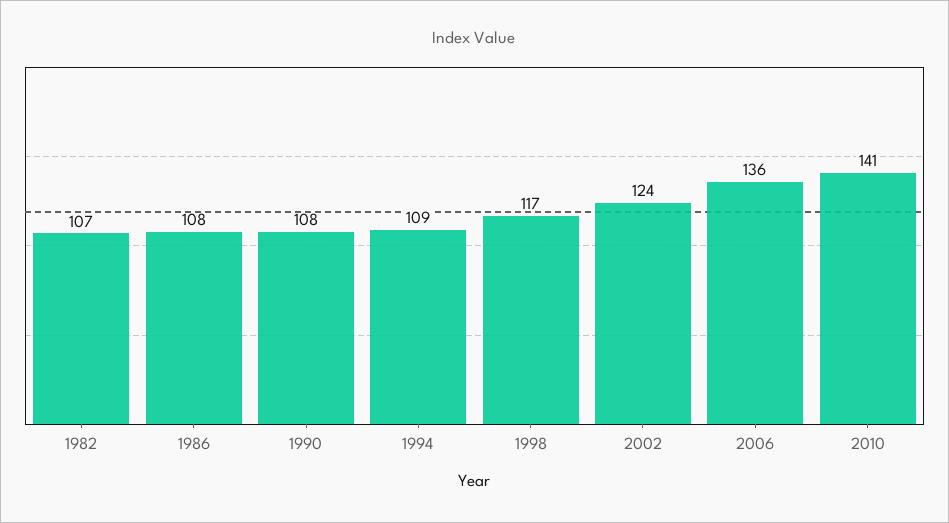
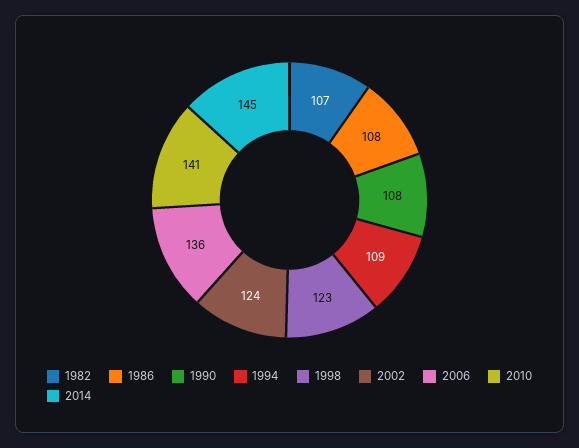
1998: 117 -> 123
2014: none -> 145

